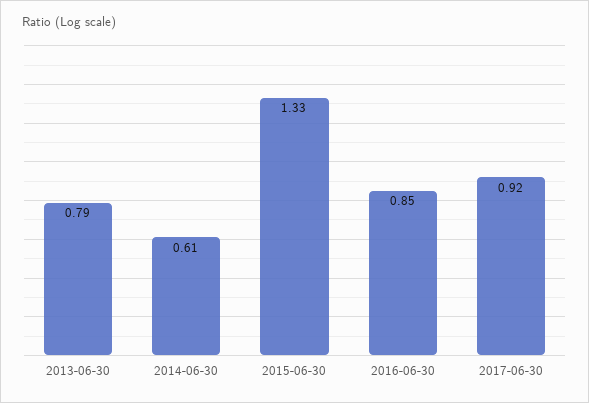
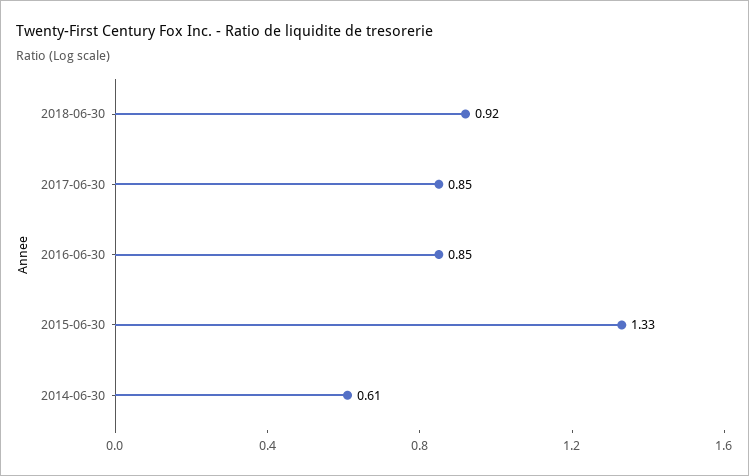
2013-06-30: 0.79 -> none
2017-06-30: 0.92 -> 0.85
2018-06-30: none -> 0.92

